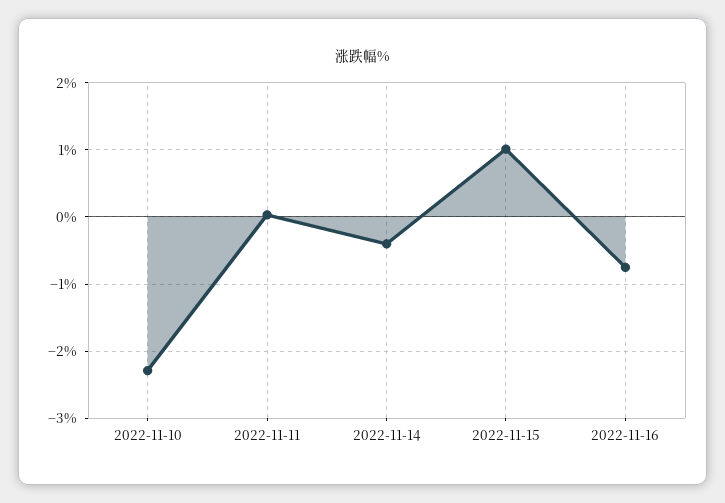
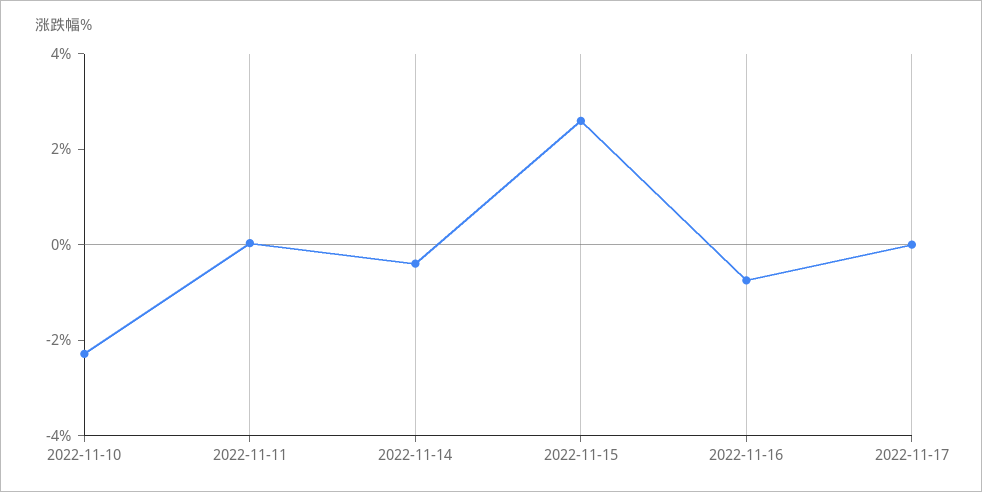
2022-11-15: 1 -> 2.5
2022-11-17: none -> 0

